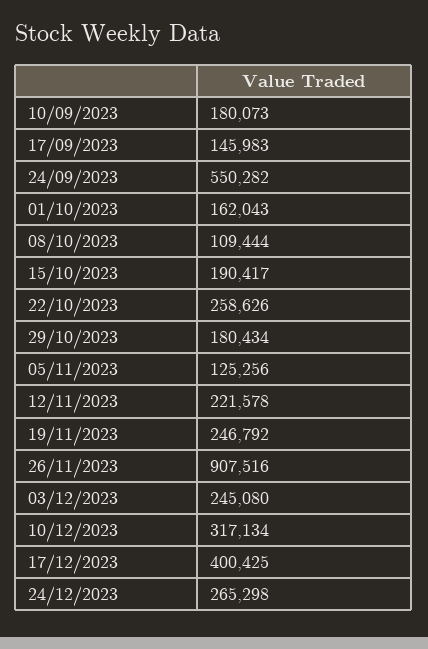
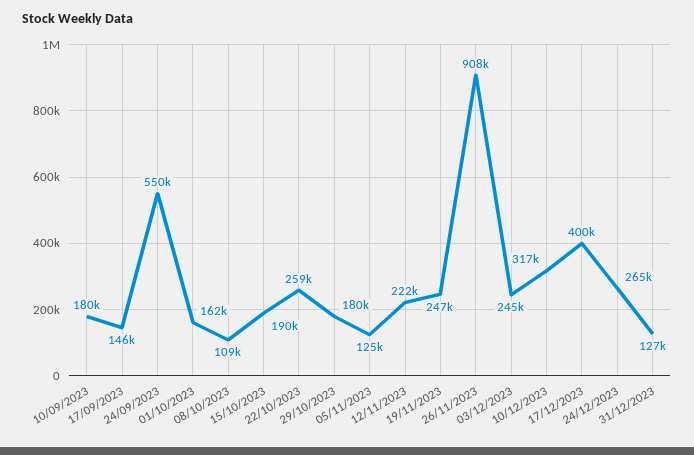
31/12/2023: none -> 127000

